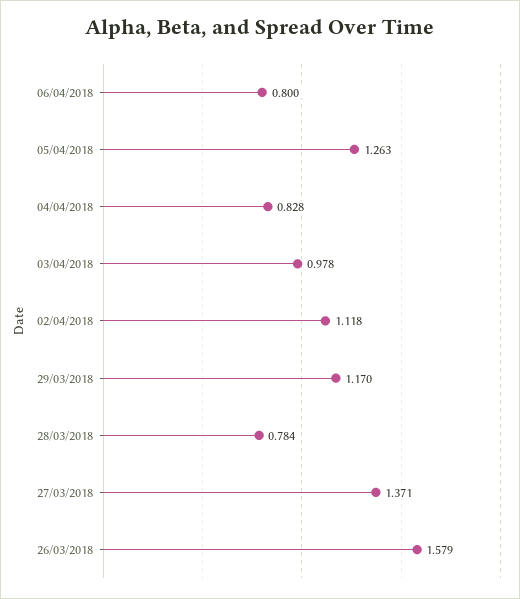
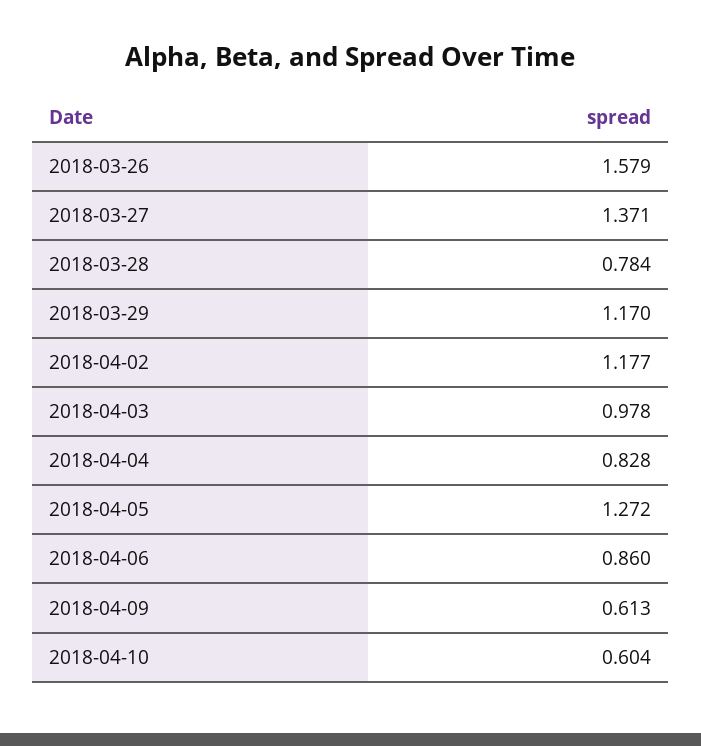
06/04/2018: 0.8 -> 0.86
05/04/2018: 1.263 -> 1.272
02/04/2018: 1.118 -> 1.177
2018-04-09: none -> 0.613
2018-04-10: none -> 0.604

